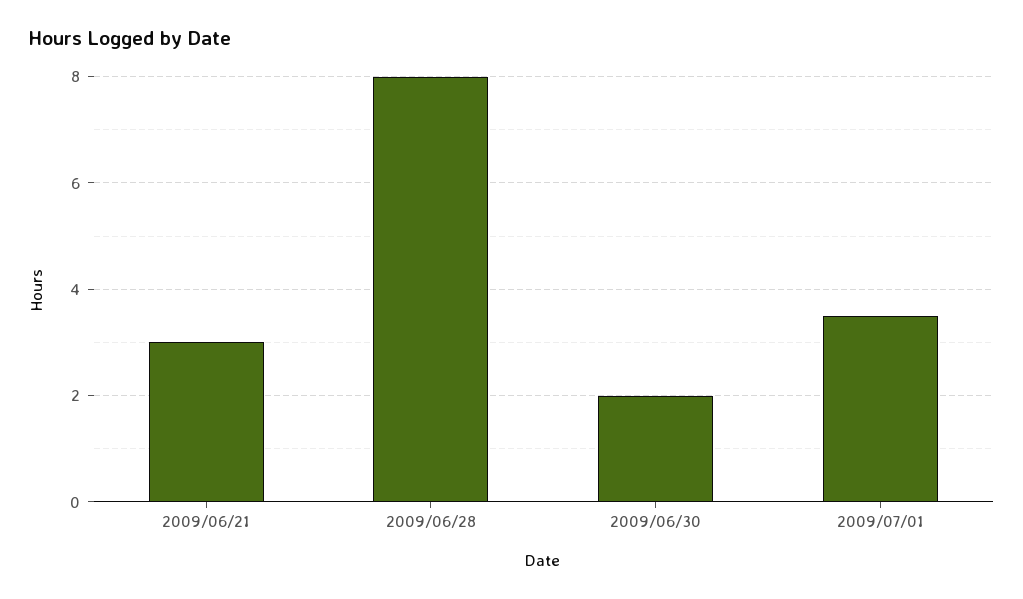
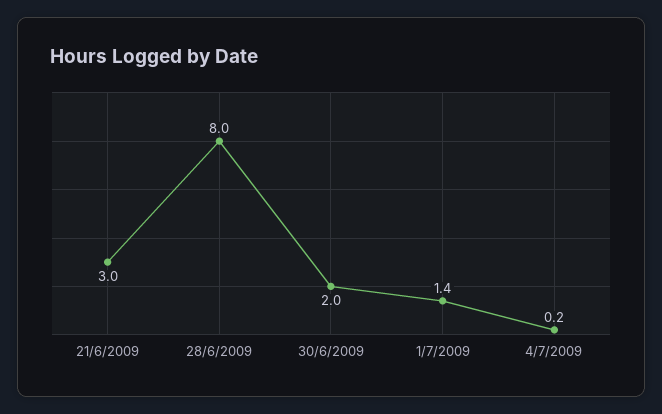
2009/07/01: 3.5 -> 1.4
4/7/2009: none -> 0.2

